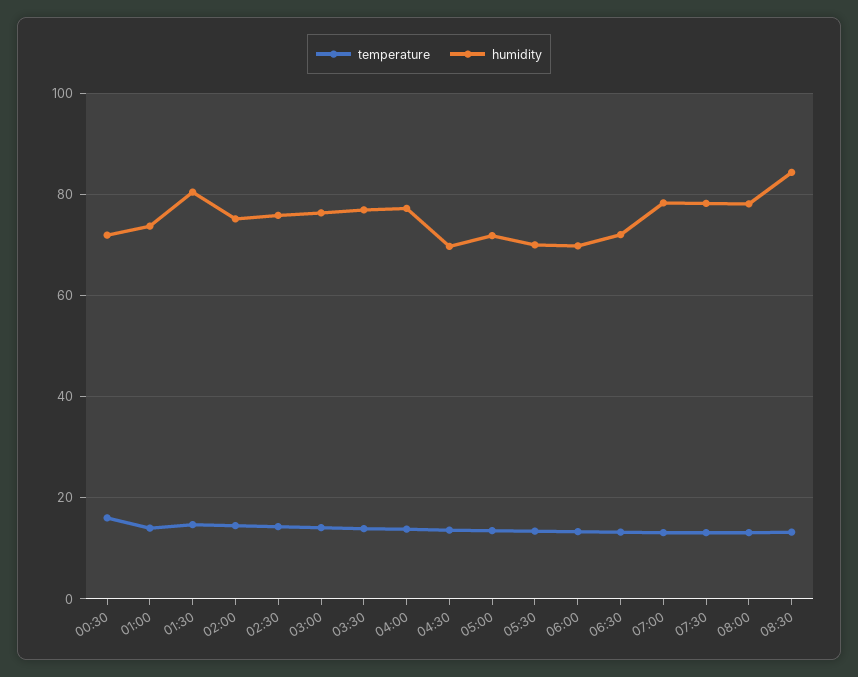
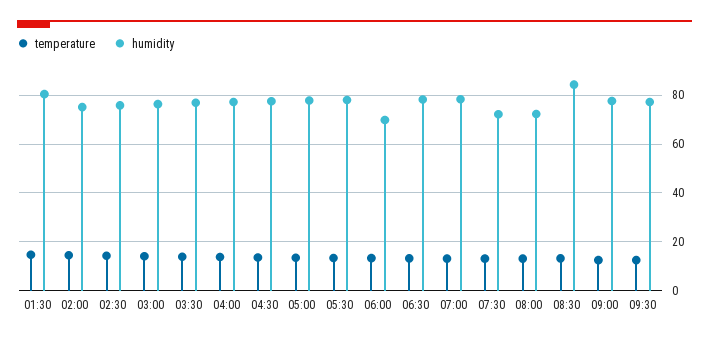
temperature, 00:30: 16 -> none
humidity, 00:30: 72 -> none
temperature, 01:00: 14 -> none
humidity, 01:00: 74 -> none
humidity, 04:30: 70 -> 77.5
humidity, 05:00: 72 -> 77.5
humidity, 05:30: 70 -> 77.5
humidity, 06:30: 72 -> 77.5
humidity, 07:30: 78 -> 72.5
humidity, 08:00: 78 -> 72.5
temperature, 09:00: none -> 12.5
humidity, 09:00: none -> 77.5
temperature, 09:30: none -> 12.5
humidity, 09:30: none -> 77.5

